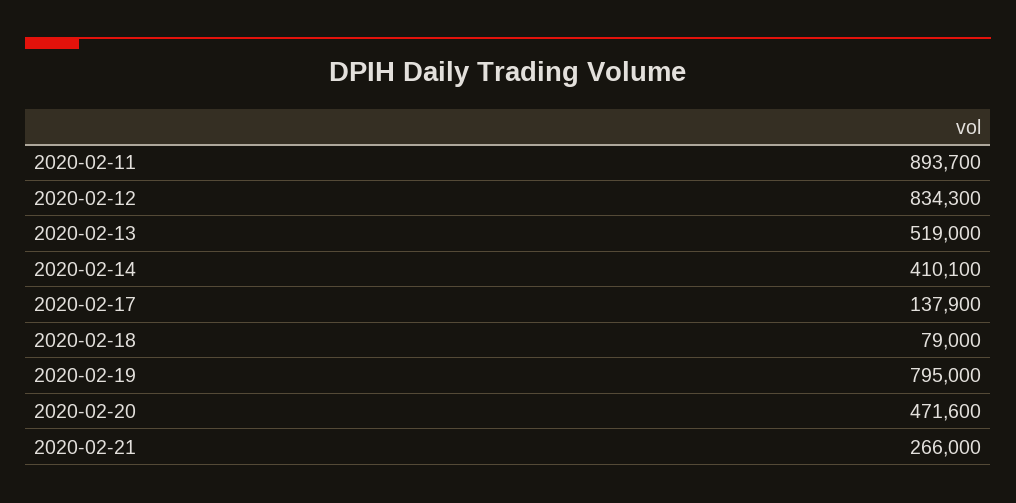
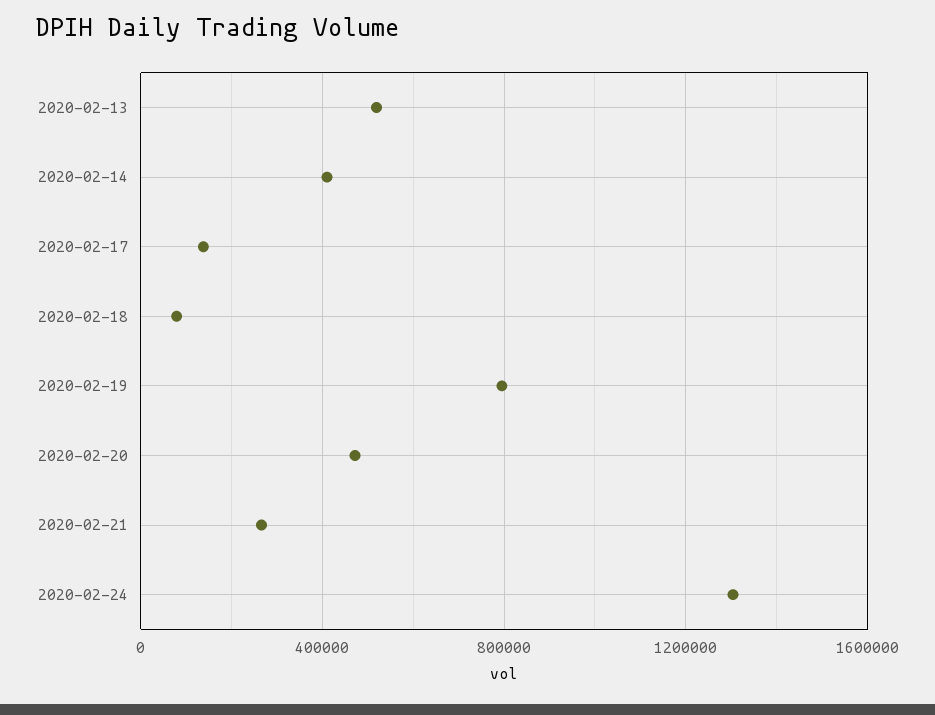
2020-02-11: 893700 -> none
2020-02-12: 834300 -> none
2020-02-24: none -> 1300000

